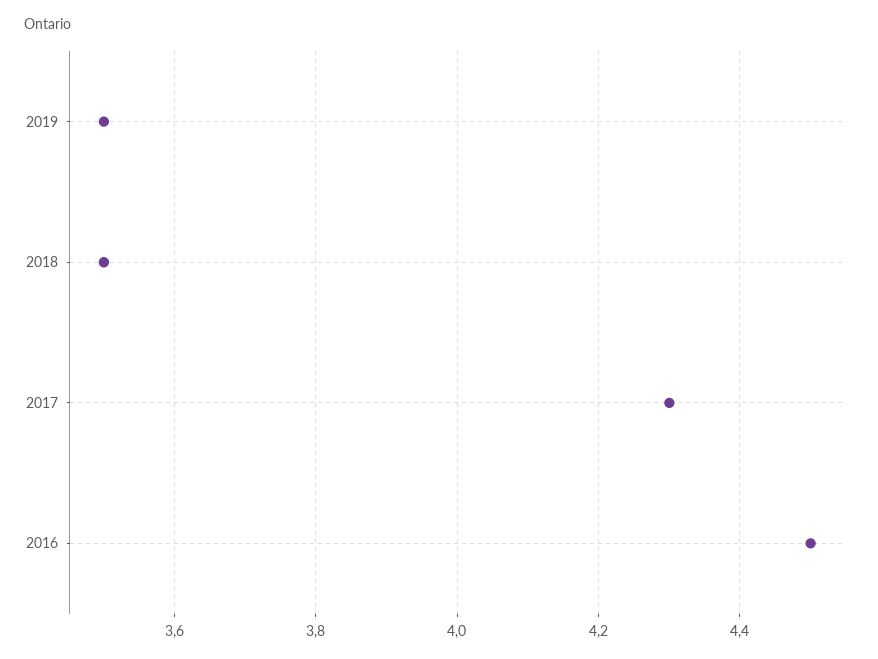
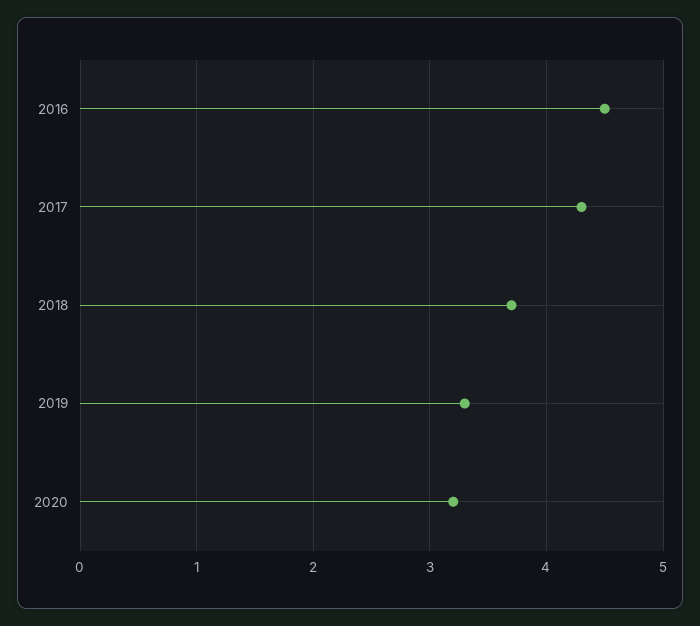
2019: 3.5 -> 3.3
2018: 3.5 -> 3.7
2020: none -> 3.2

